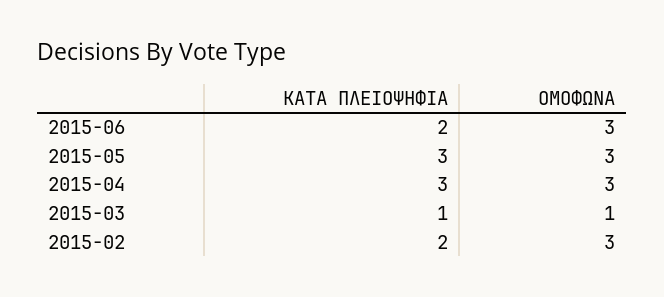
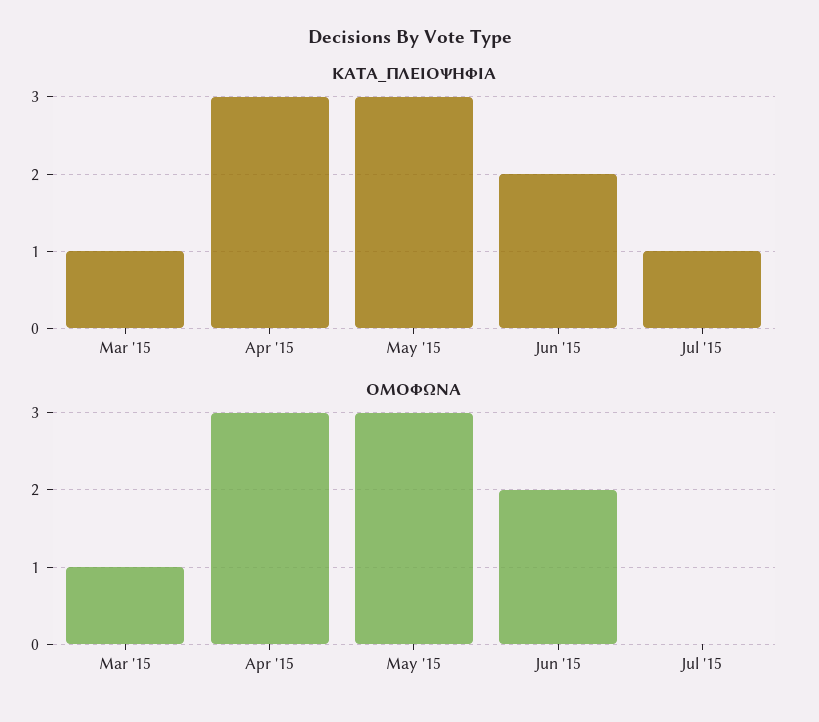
ΟΜΟΦΩΝΑ, 2015-06: 3 -> 2
ΚΑΤΑ ΠΛΕΙΟΨΗΦΙΑ, 2015-02: 2 -> none
ΟΜΟΦΩΝΑ, 2015-02: 3 -> none
ΚΑΤΑ ΠΛΕΙΟΨΗΦΙΑ, Jul '15: none -> 1
ΟΜΟΦΩΝΑ, Jul '15: none -> 0

